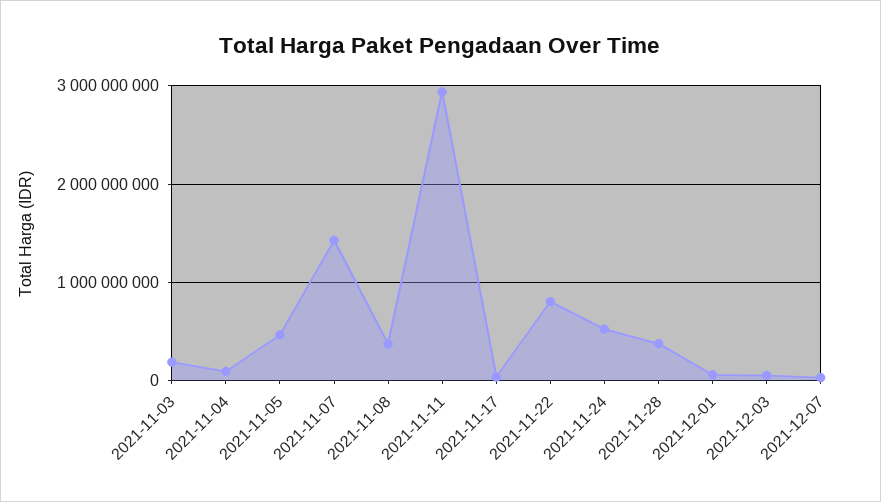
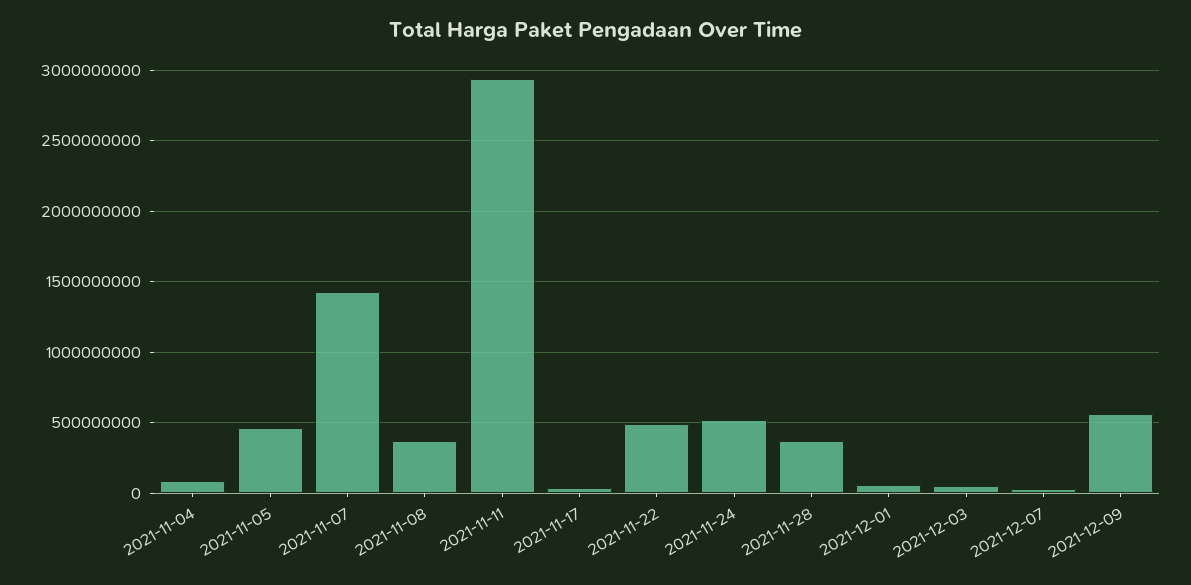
2021-11-03: 200000000 -> none
2021-11-22: 800000000 -> 500000000
2021-12-09: none -> 550000000

